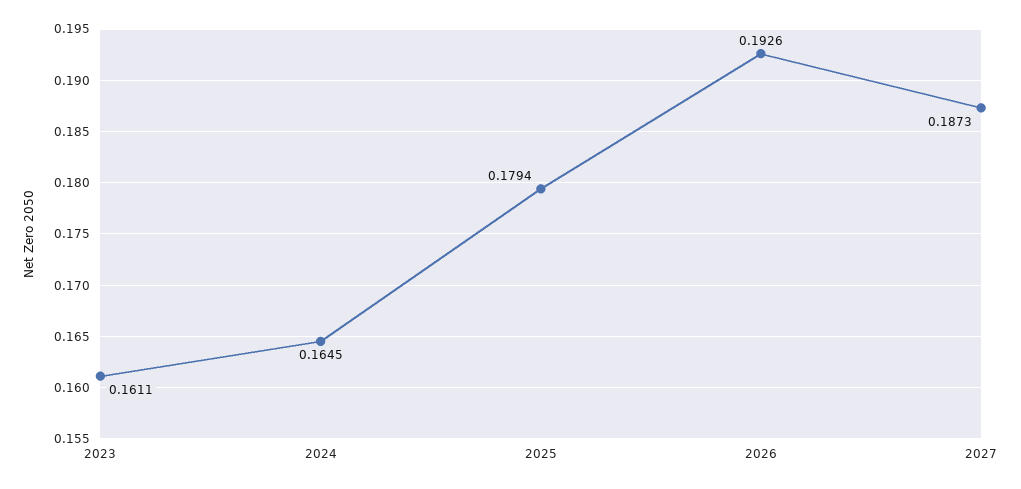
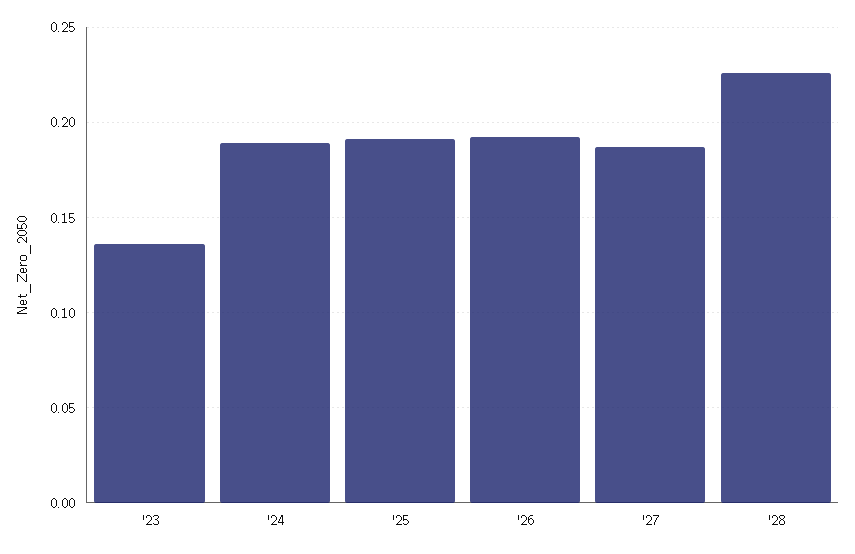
2023: 0.1611 -> 0.135
2024: 0.1645 -> 0.19
2025: 0.1794 -> 0.19
'28: none -> 0.225

